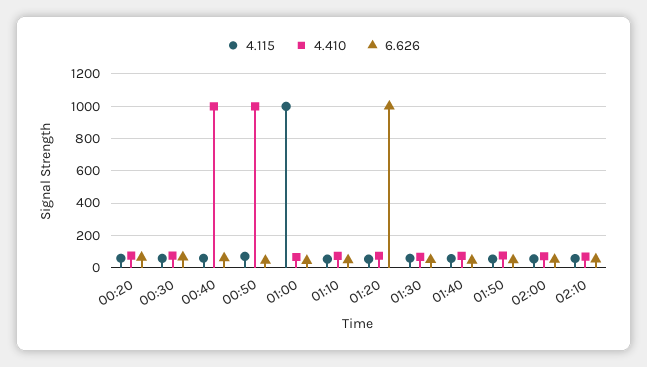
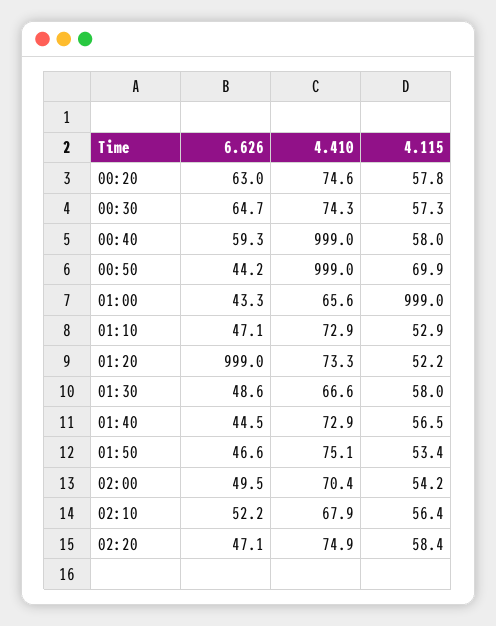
6.626, 02:20: none -> 47.1
4.410, 02:20: none -> 74.9
4.115, 02:20: none -> 58.4

